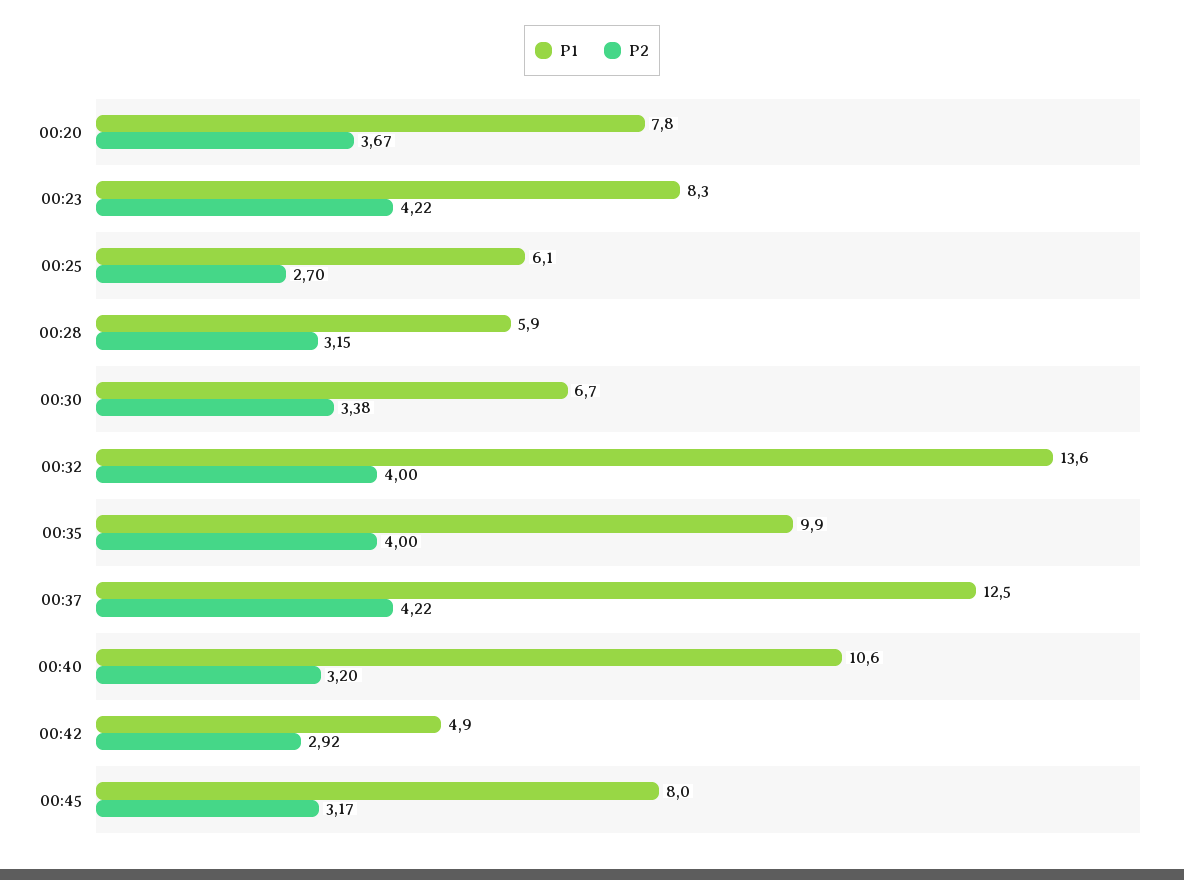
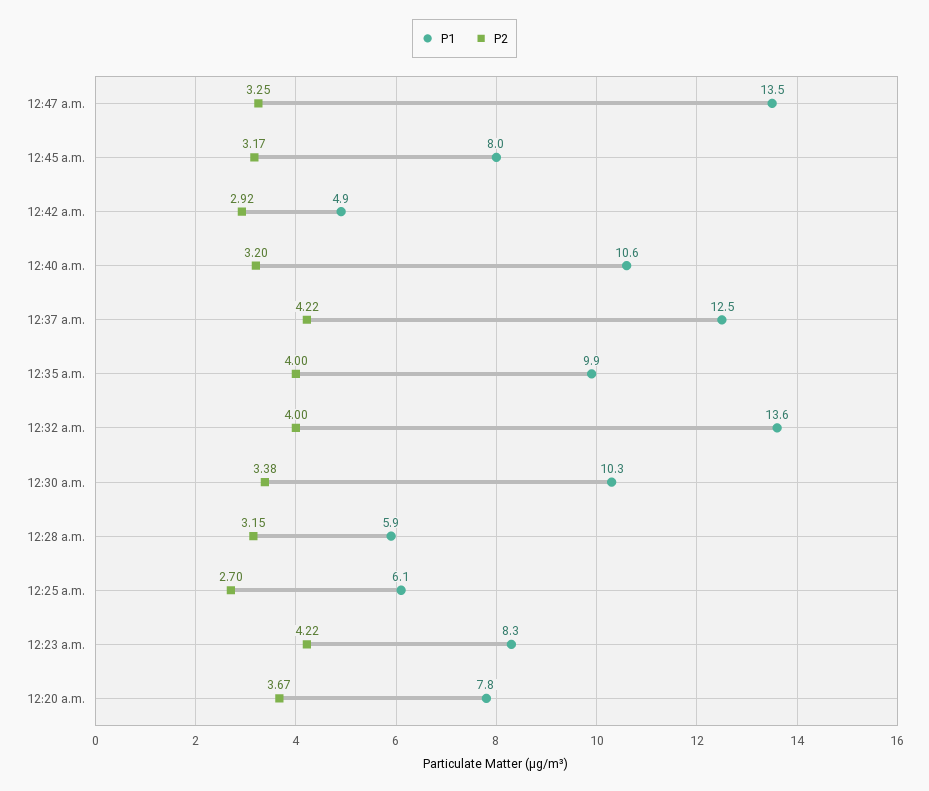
P1, 00:30: 6.7 -> 10.3
P1, 12:47 a.m.: none -> 13.5
P2, 12:47 a.m.: none -> 3.25

